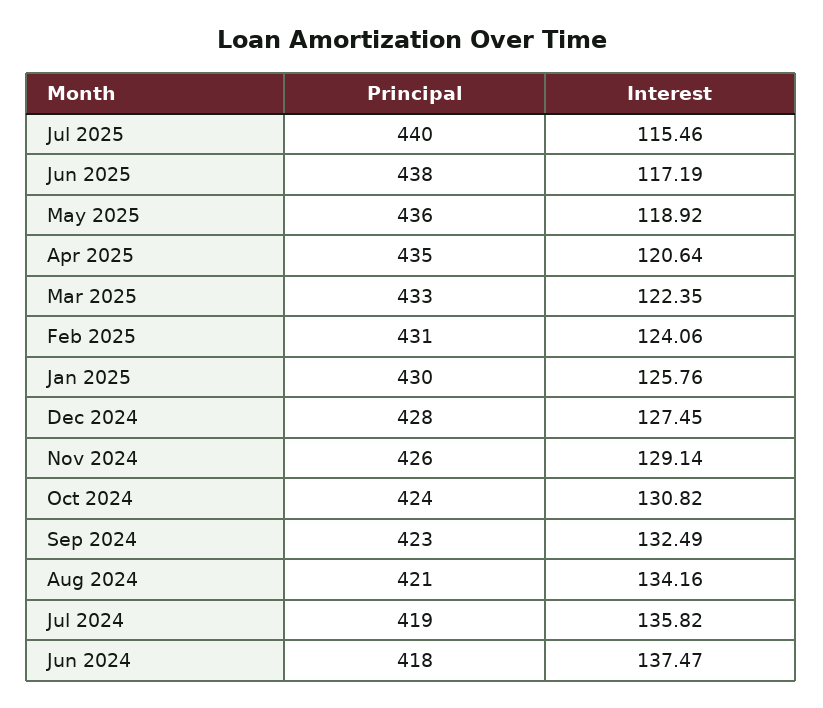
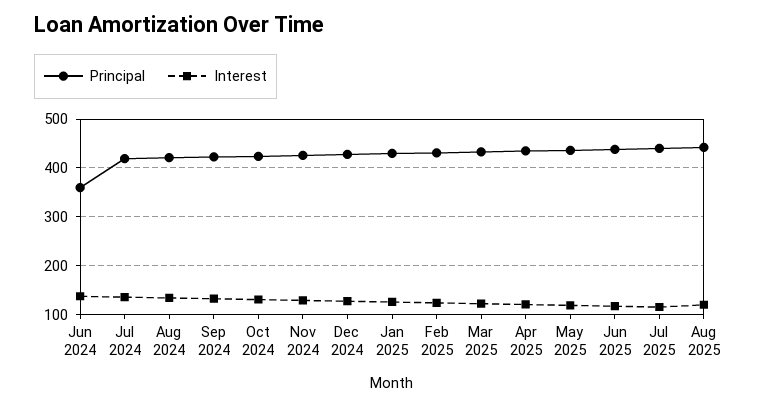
Principal, Jun 2024: 418 -> 360
Principal, Aug 2025: none -> 440
Interest, Aug 2025: none -> 120

